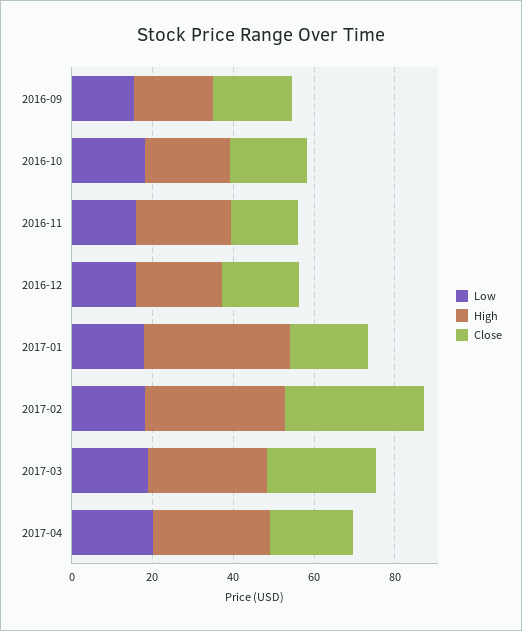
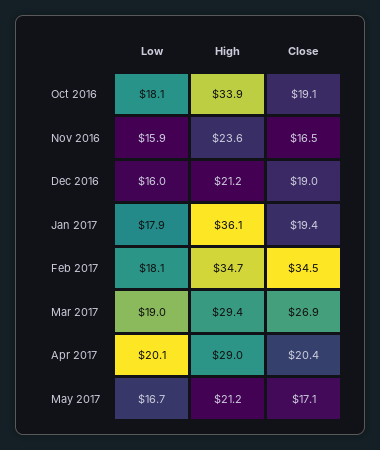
Low, 2016-09: 15 -> none
High, 2016-09: 20 -> none
Close, 2016-09: 20 -> none
High, 2016-10: 20 -> 33.9
Low, May 2017: none -> 16.7
High, May 2017: none -> 21.2
Close, May 2017: none -> 17.1

